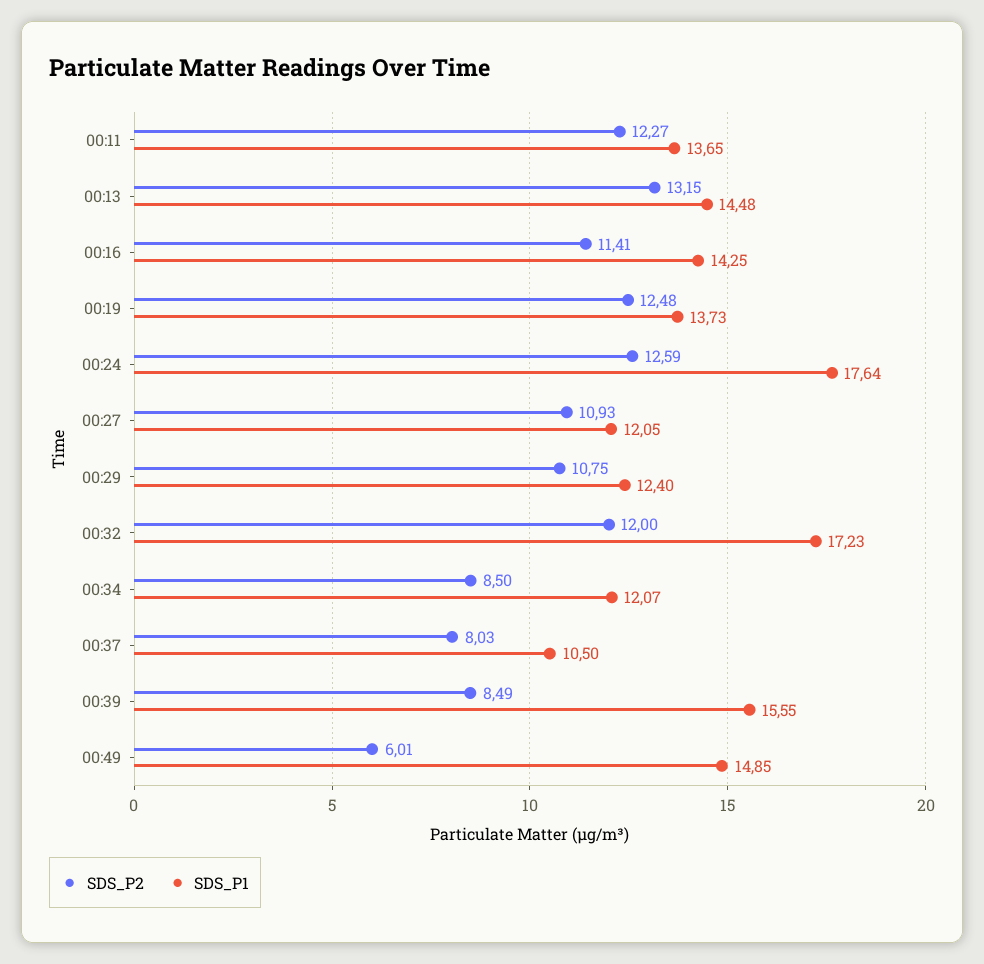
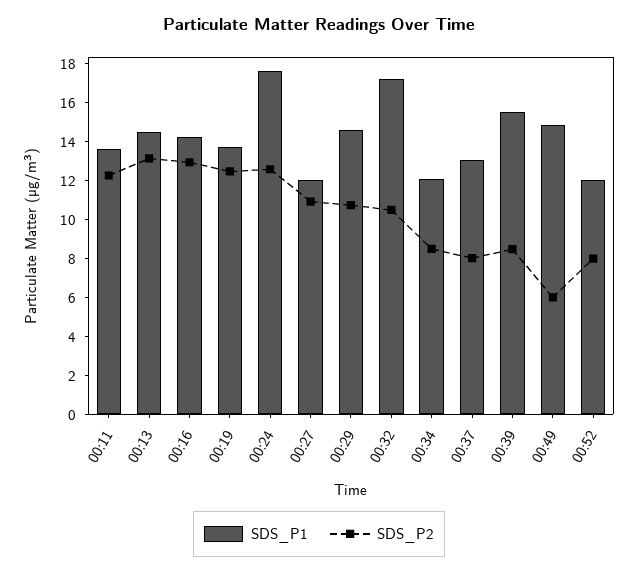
SDS_P2, 00:16: 11.41 -> 13
SDS_P1, 00:29: 12.4 -> 14.5
SDS_P2, 00:32: 12 -> 10.5
SDS_P1, 00:37: 10.5 -> 13
SDS_P1, 00:52: none -> 12
SDS_P2, 00:52: none -> 8

